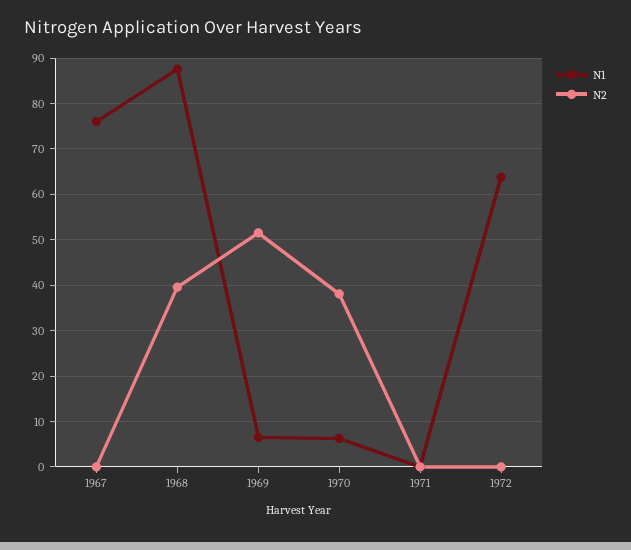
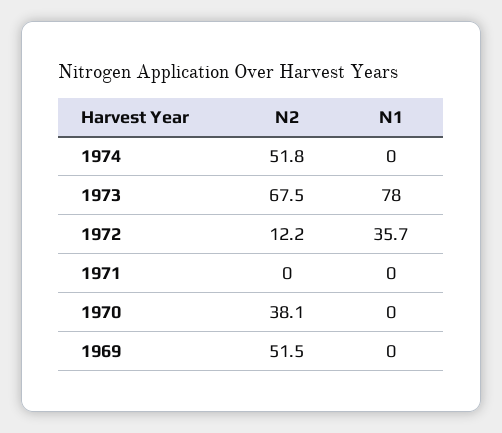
N1, 1967: 76 -> none
N2, 1967: 0 -> none
N1, 1968: 88 -> none
N2, 1968: 40 -> none
N1, 1969: 6 -> 0
N1, 1970: 6 -> 0
N1, 1972: 64 -> 35.7
N2, 1972: 0 -> 12.2
N2, 1974: none -> 51.8
N1, 1974: none -> 0
N2, 1973: none -> 67.5
N1, 1973: none -> 78

